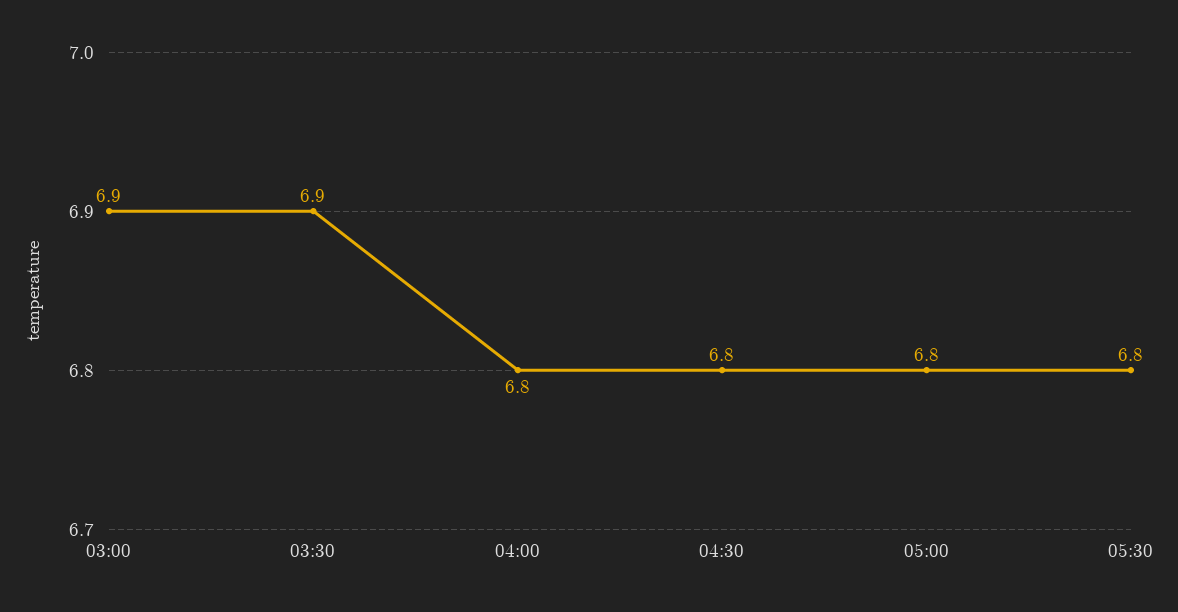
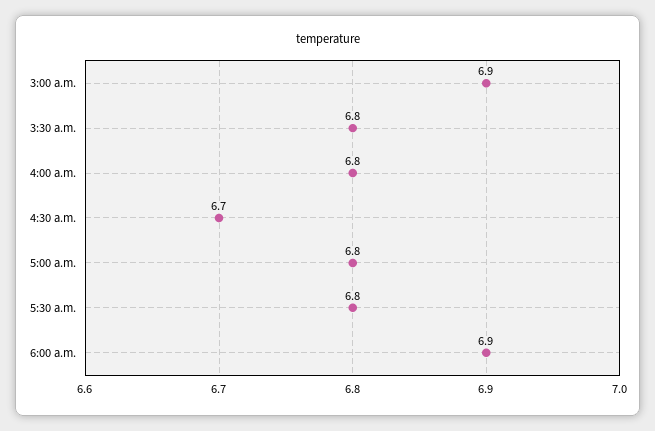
03:30: 6.9 -> 6.8
04:30: 6.8 -> 6.7
6:00 a.m.: none -> 6.9

